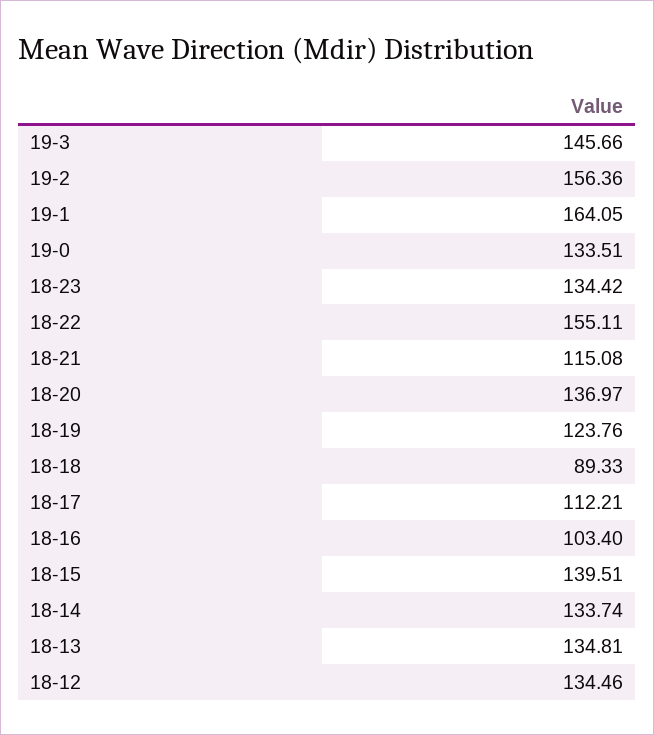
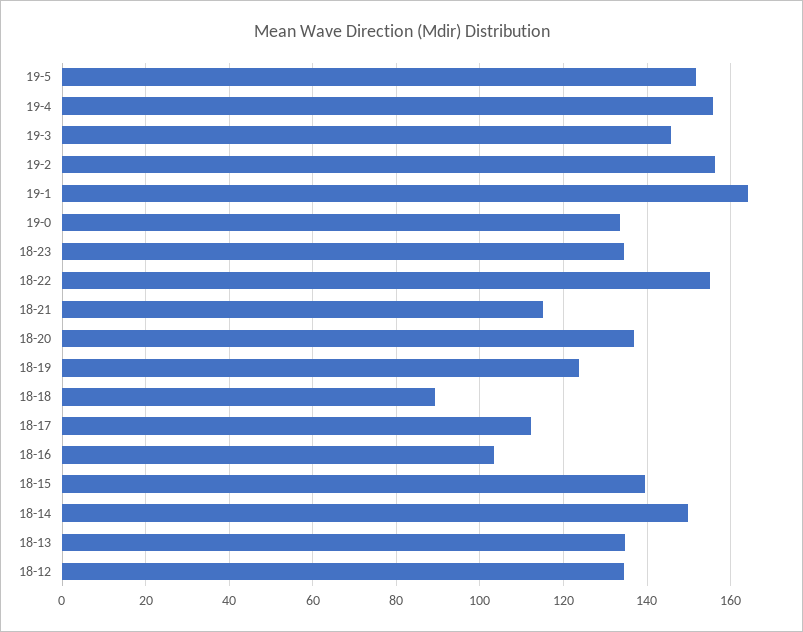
18-14: 133.74 -> 150
19-5: none -> 152
19-4: none -> 156

